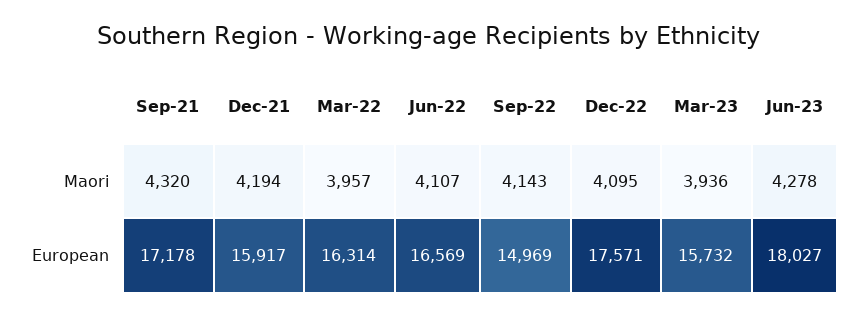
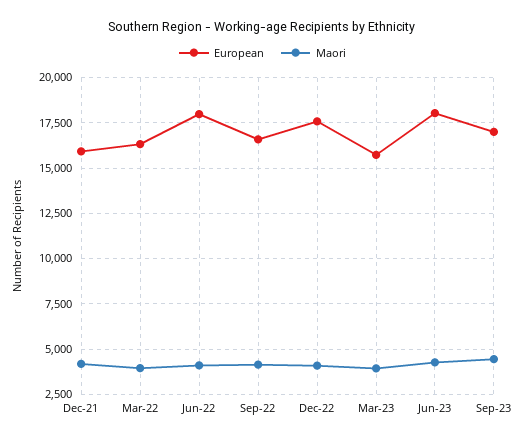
Maori, Sep-21: 4320 -> none
European, Sep-21: 17178 -> none
European, Jun-22: 16569 -> 18000
European, Sep-22: 14969 -> 16500
European, Sep-23: none -> 17000
Maori, Sep-23: none -> 4500

